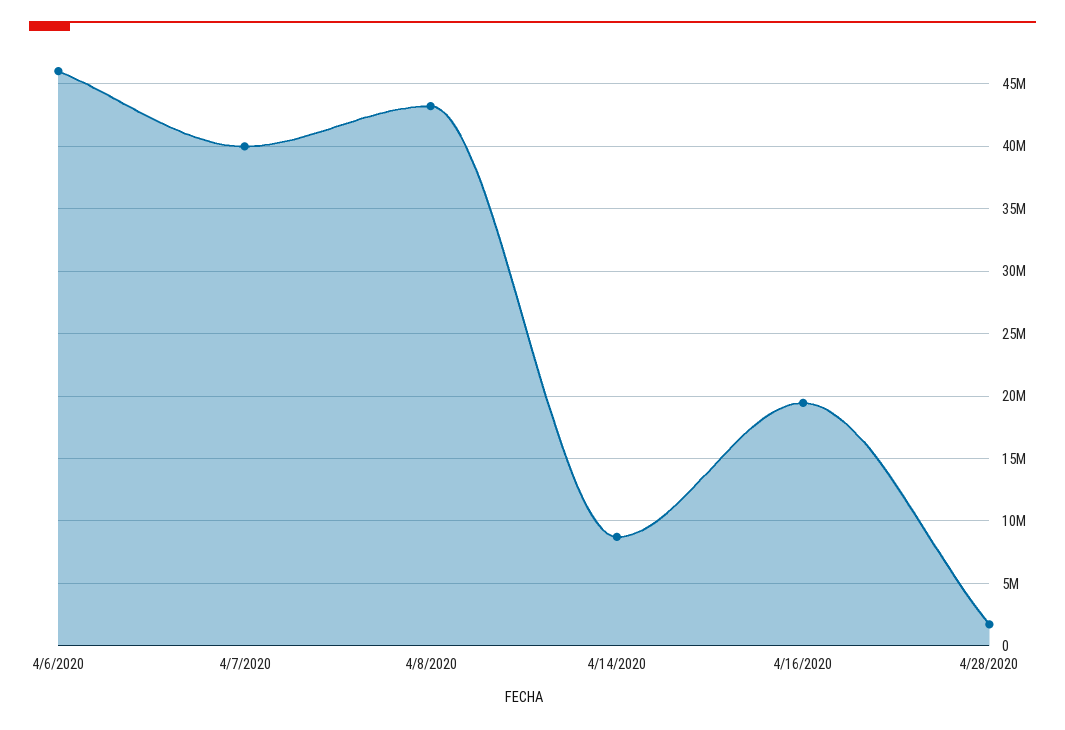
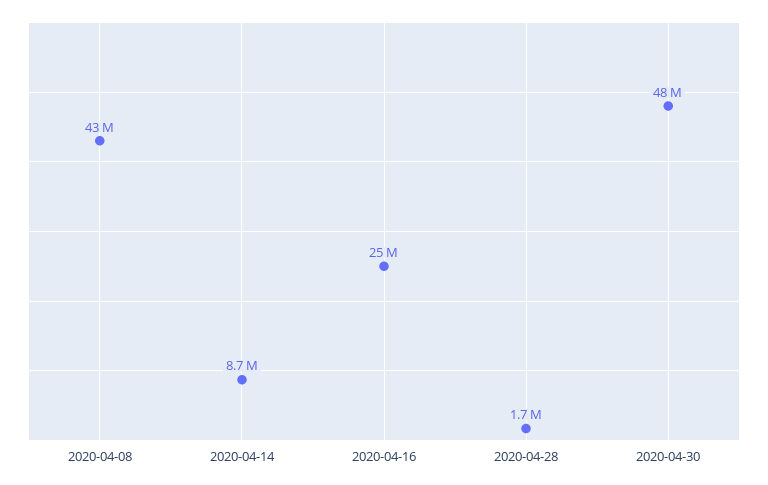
4/6/2020: 46000000 -> none
4/7/2020: 40000000 -> none
4/16/2020: 19500000 -> 25000000
2020-04-30: none -> 48000000

